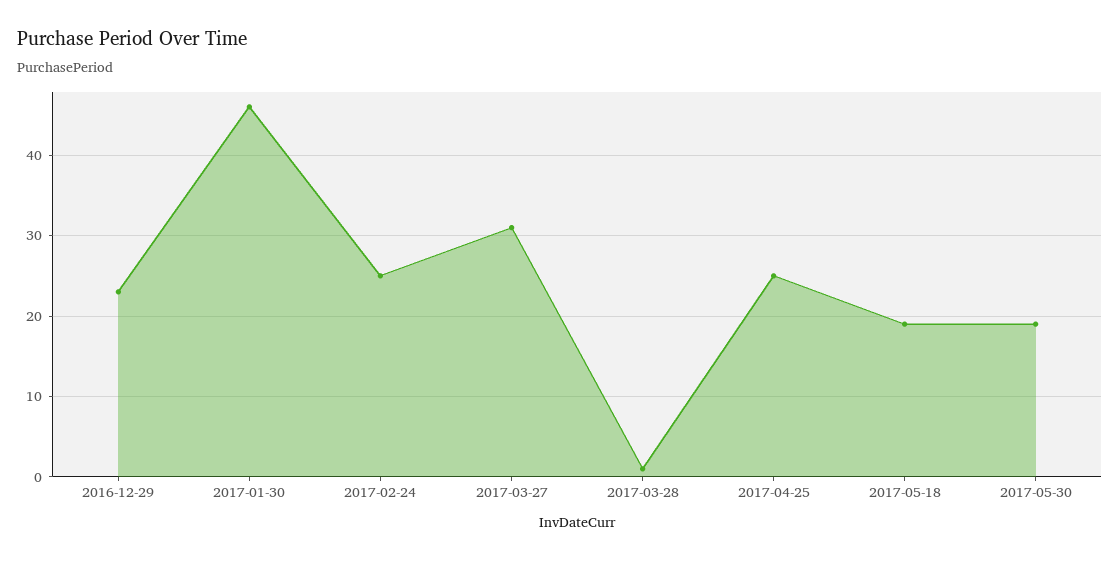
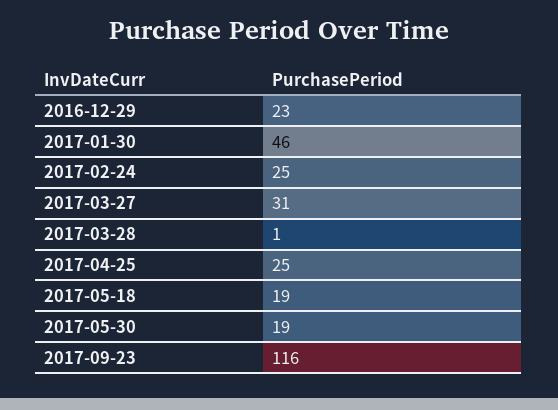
2017-09-23: none -> 116

